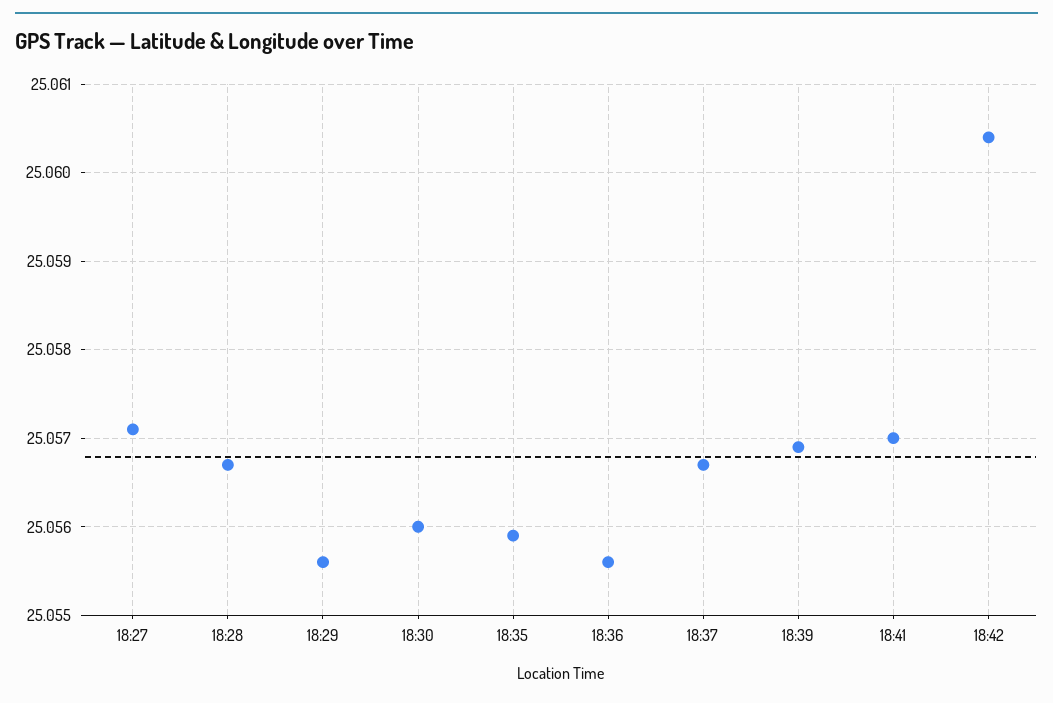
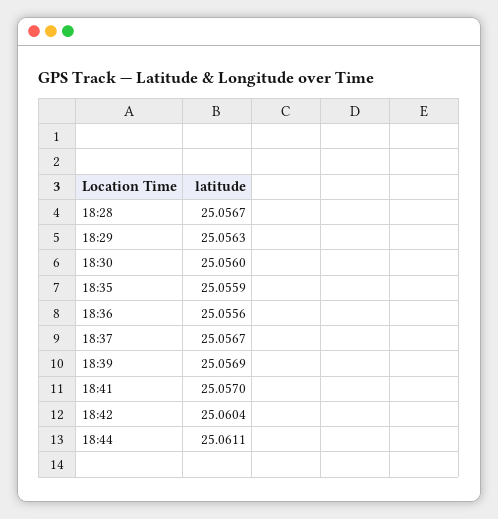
18:27: 25.0571 -> none
18:29: 25.0556 -> 25.0563
18:44: none -> 25.0611

